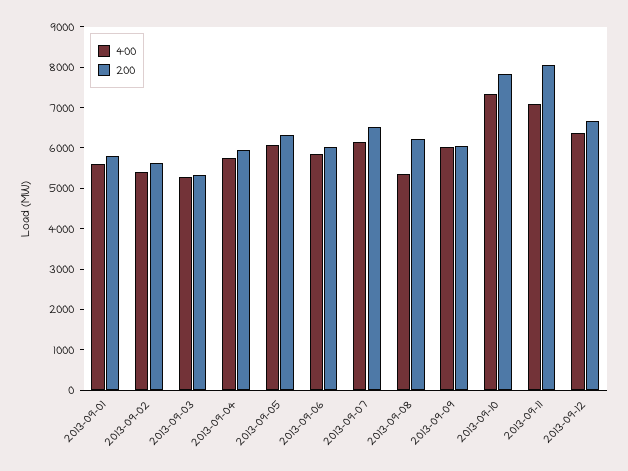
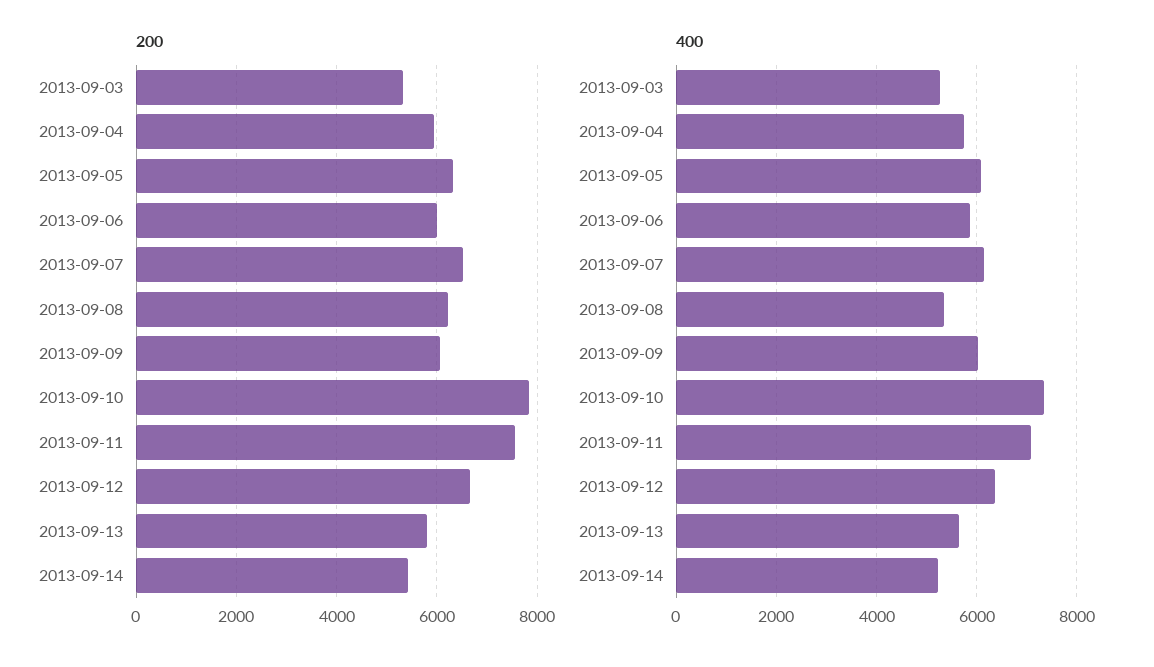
400, 2013-09-01: 5600 -> none
200, 2013-09-01: 5800 -> none
400, 2013-09-02: 5400 -> none
200, 2013-09-02: 5600 -> none
200, 2013-09-11: 8000 -> 7600
200, 2013-09-13: none -> 5800
200, 2013-09-14: none -> 5400
400, 2013-09-13: none -> 5600
400, 2013-09-14: none -> 5200

